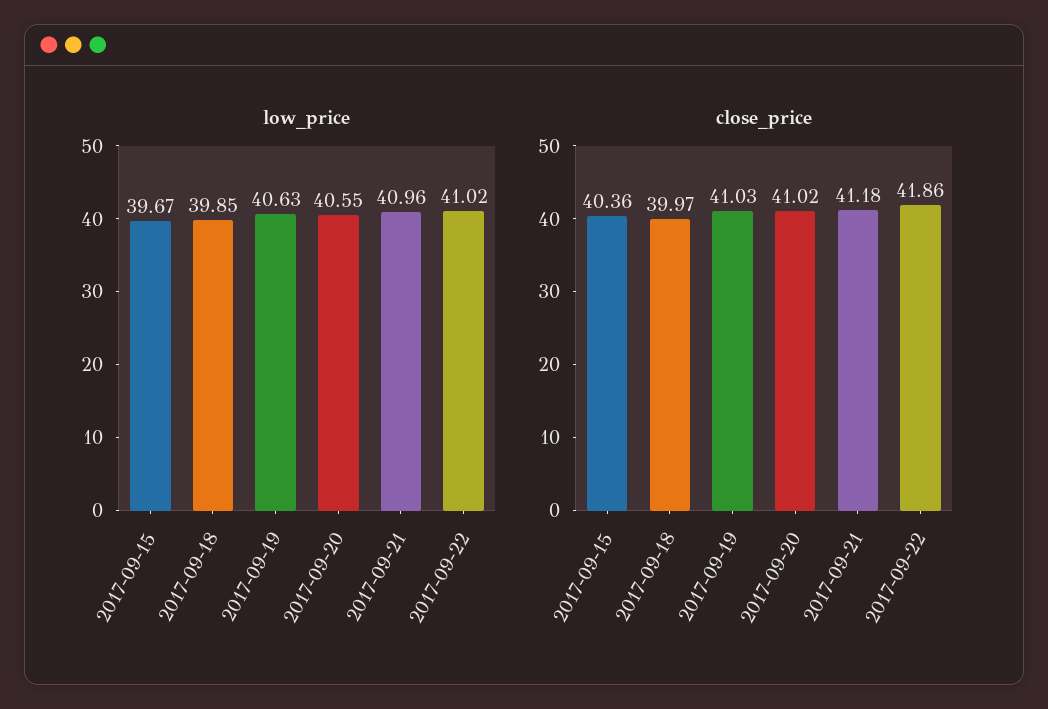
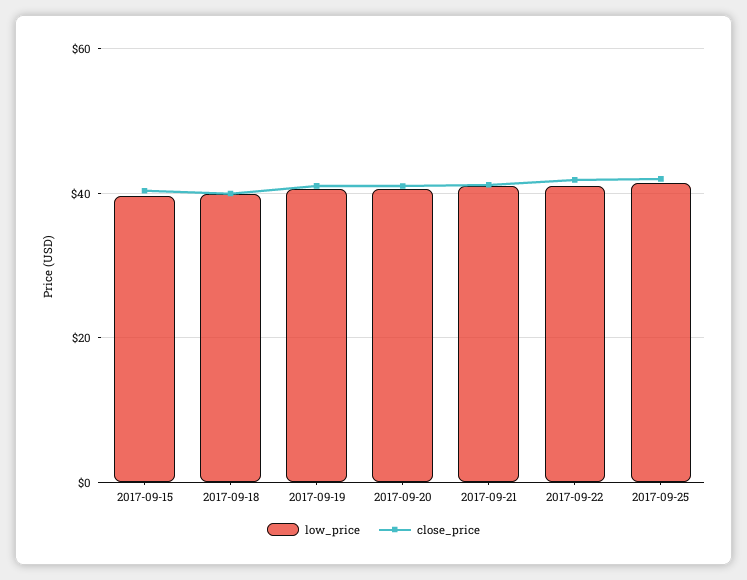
low_price, 2017-09-25: none -> 42
close_price, 2017-09-25: none -> 42

